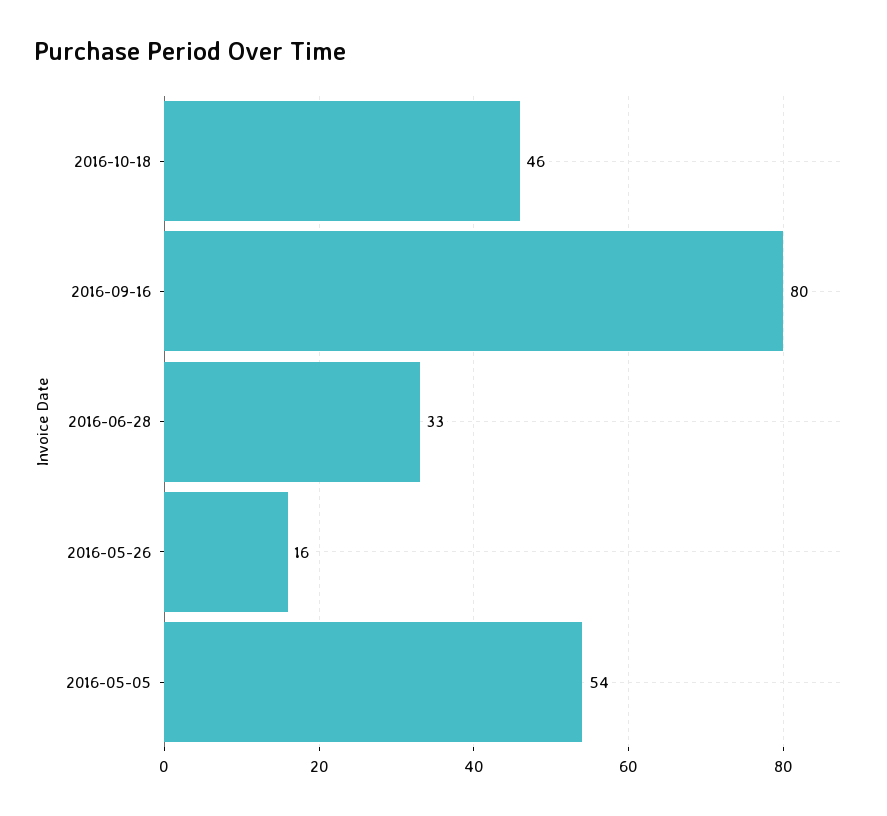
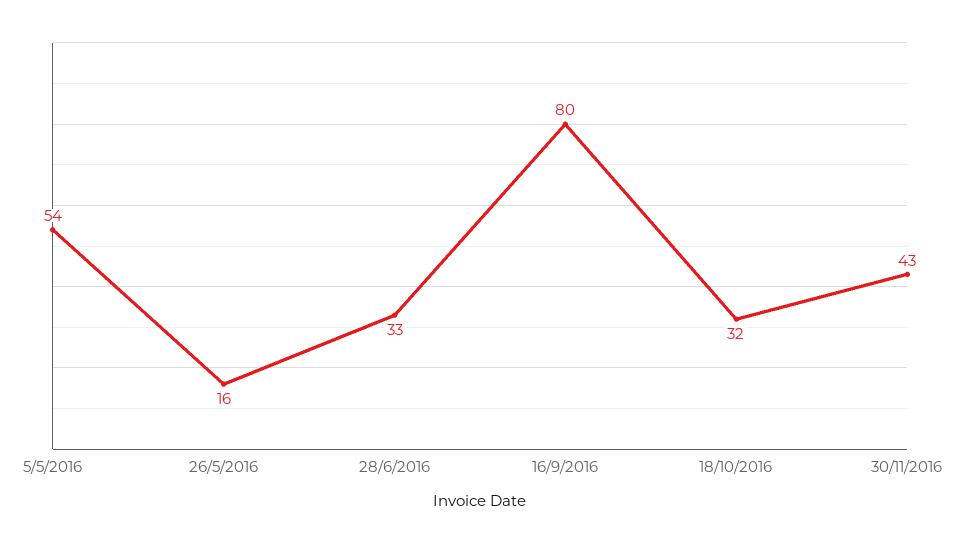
2016-10-18: 46 -> 32
30/11/2016: none -> 43

